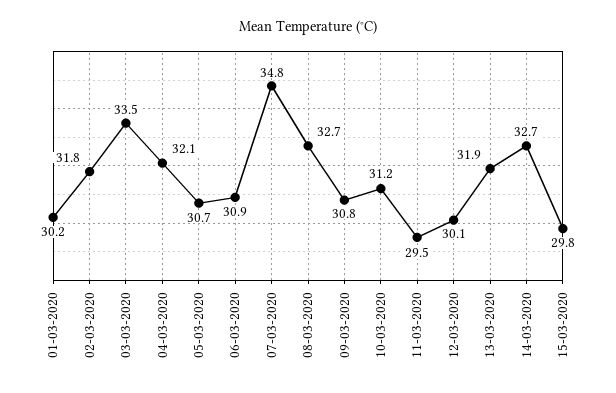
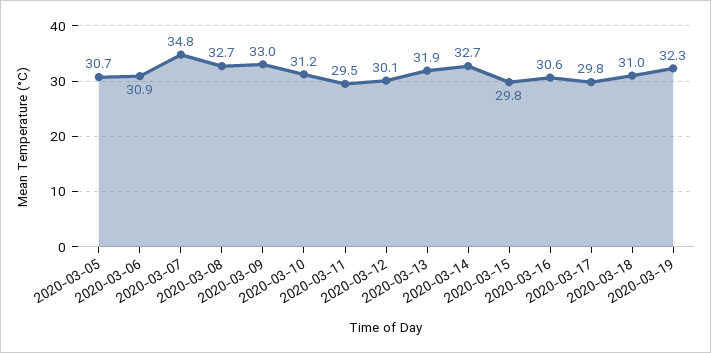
01-03-2020: 30.2 -> none
02-03-2020: 31.8 -> none
03-03-2020: 33.5 -> none
04-03-2020: 32.1 -> none
09-03-2020: 30.8 -> 33
2020-03-16: none -> 30.6
2020-03-17: none -> 29.8
2020-03-18: none -> 31
2020-03-19: none -> 32.3

